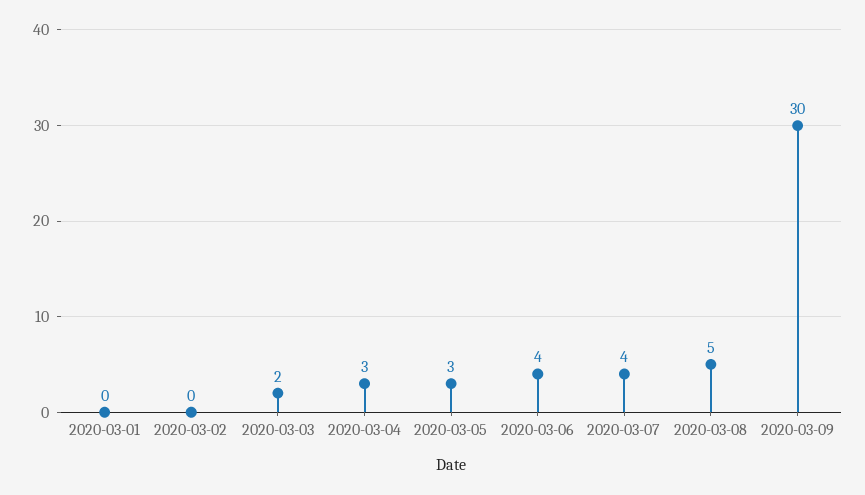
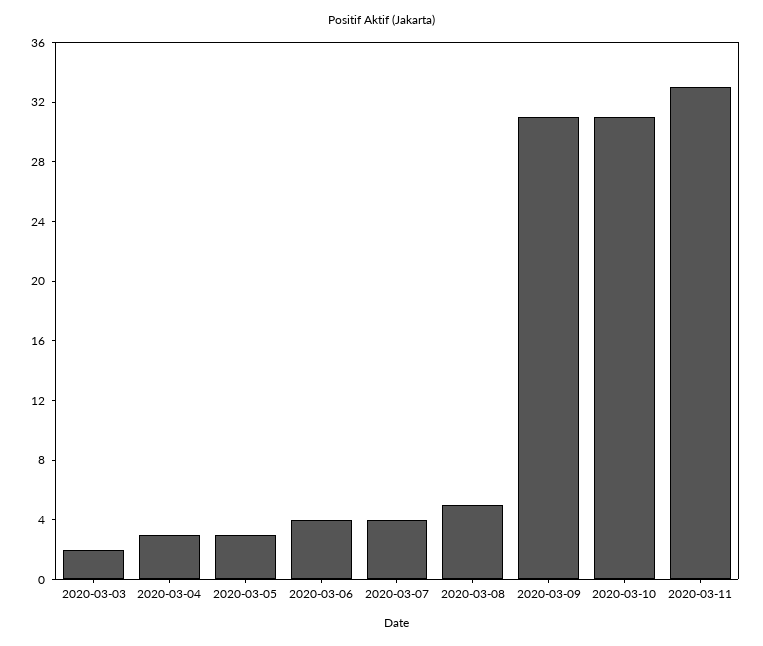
2020-03-01: 0 -> none
2020-03-02: 0 -> none
2020-03-09: 30 -> 31
2020-03-10: none -> 31
2020-03-11: none -> 33

